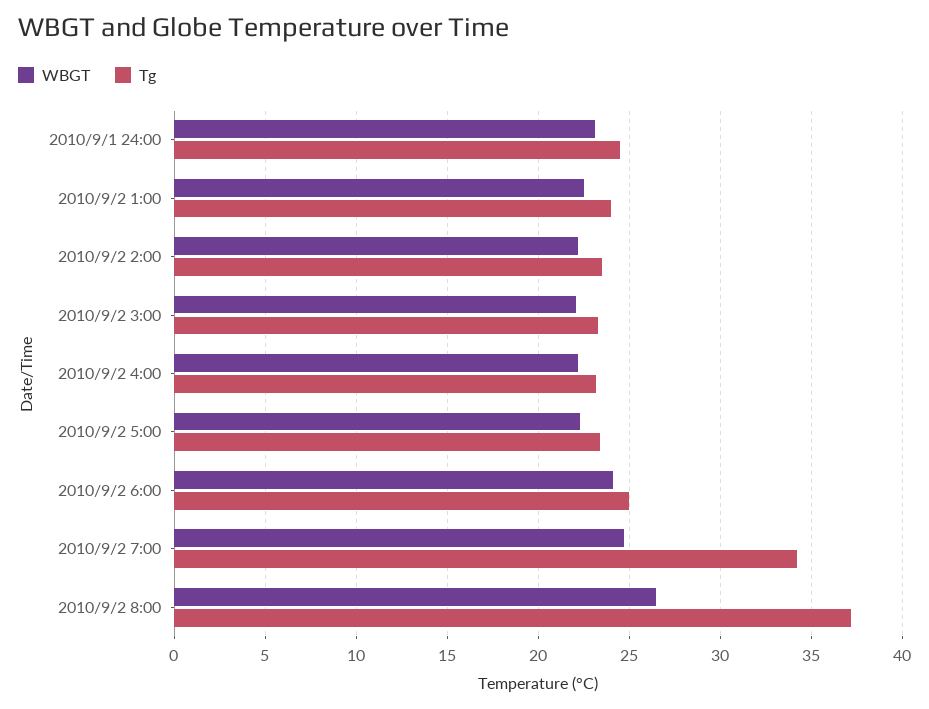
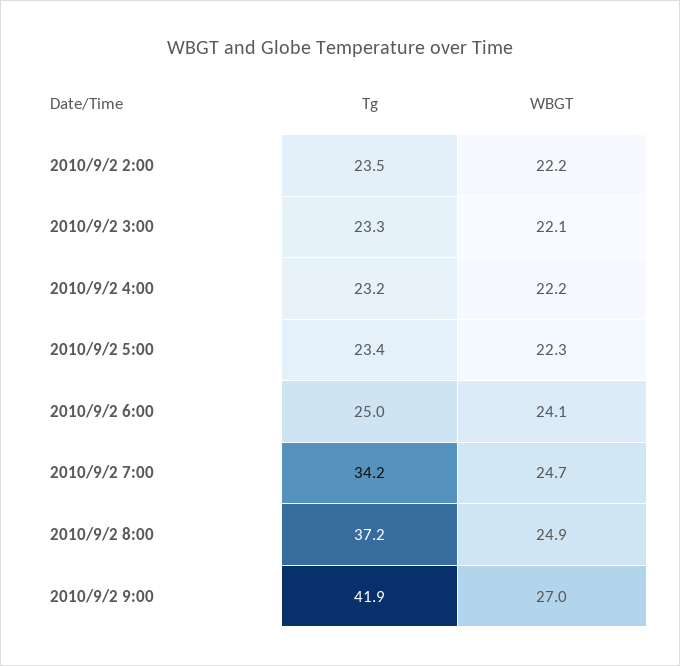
WBGT, 2010/9/1 24:00: 23 -> none
Tg, 2010/9/1 24:00: 24.5 -> none
WBGT, 2010/9/2 1:00: 22.5 -> none
Tg, 2010/9/2 1:00: 24 -> none
WBGT, 2010/9/2 8:00: 26.5 -> 24.9
Tg, 2010/9/2 9:00: none -> 41.9
WBGT, 2010/9/2 9:00: none -> 27

